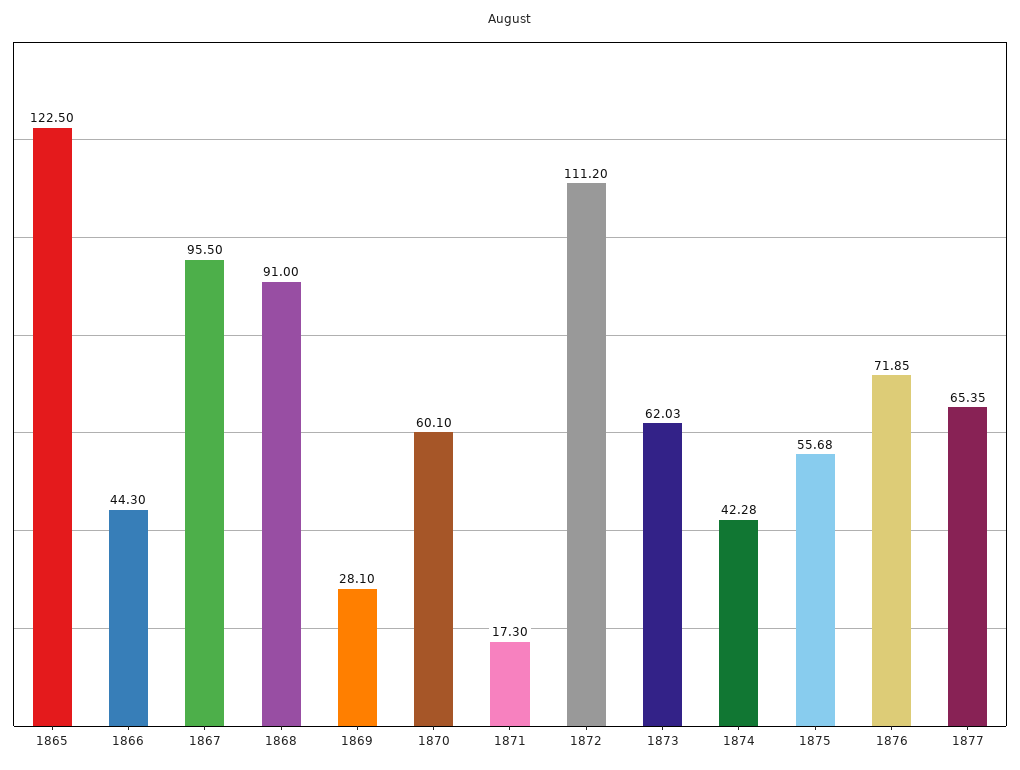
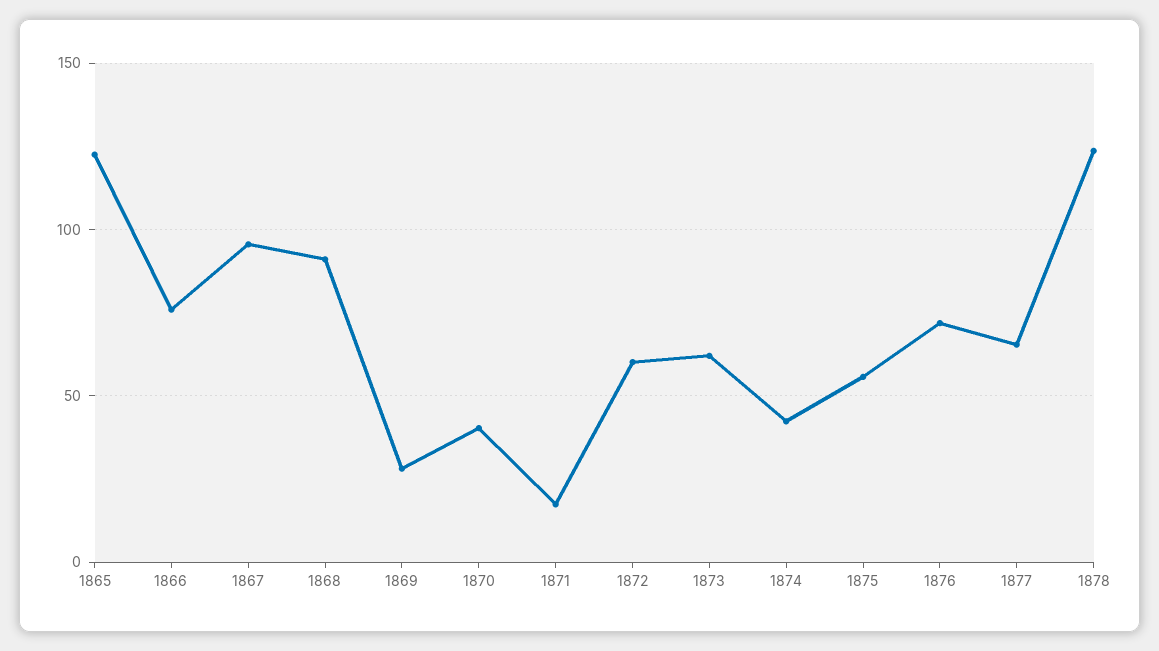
1866: 44.3 -> 75
1870: 60.1 -> 40
1872: 111.2 -> 60
1878: none -> 125

